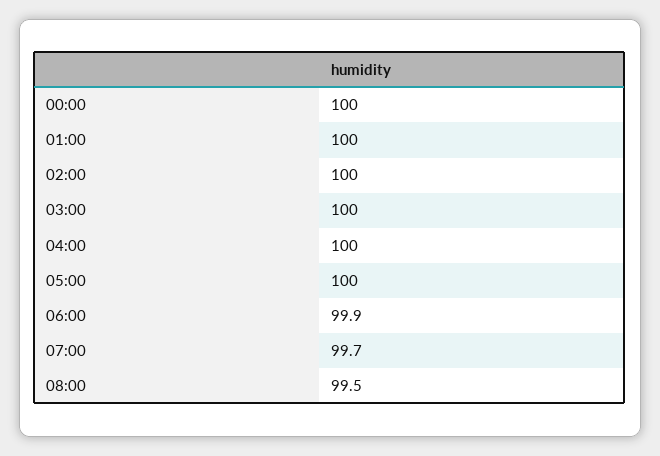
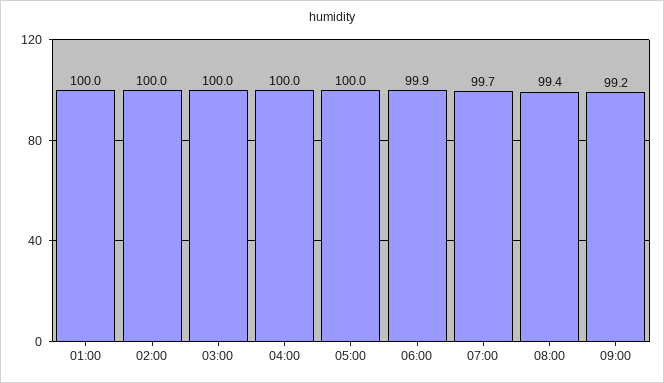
00:00: 100 -> none
08:00: 99.5 -> 99.4
09:00: none -> 99.2

